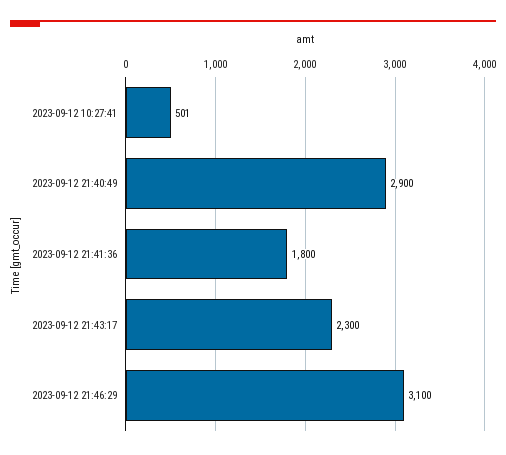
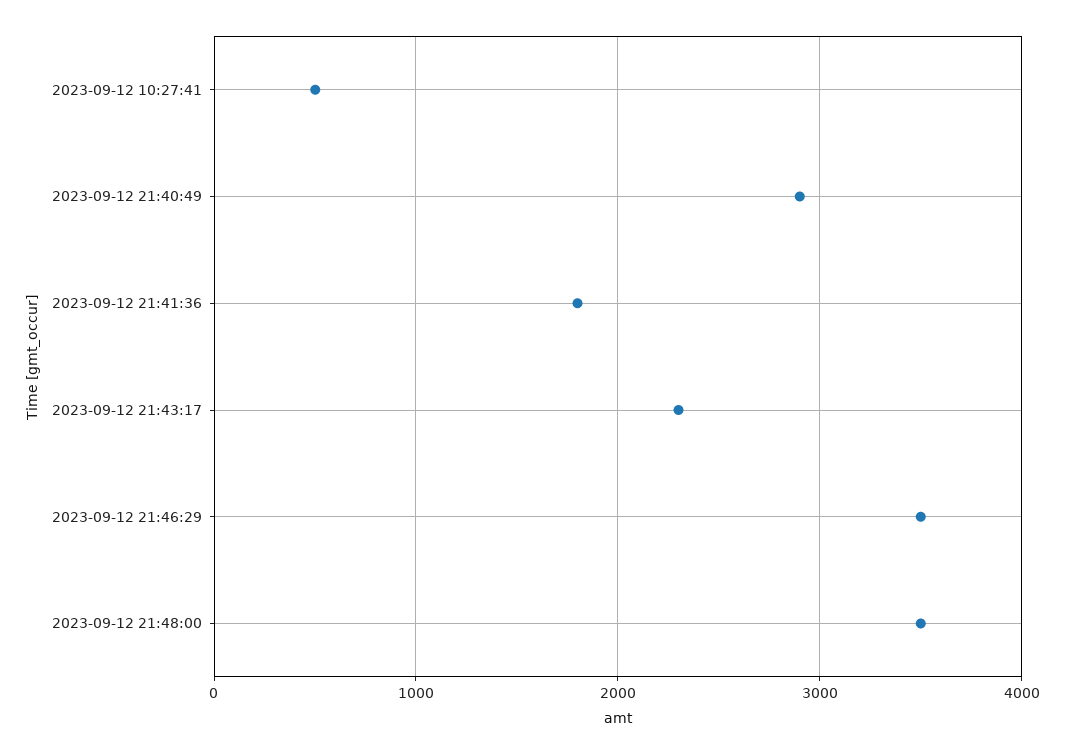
2023-09-12 21:46:29: 3100 -> 3500
2023-09-12 21:48:00: none -> 3500

